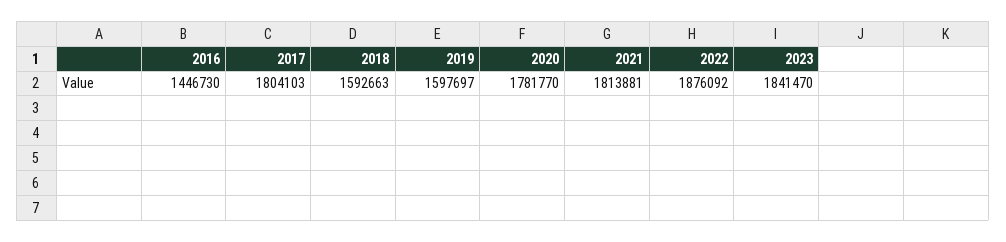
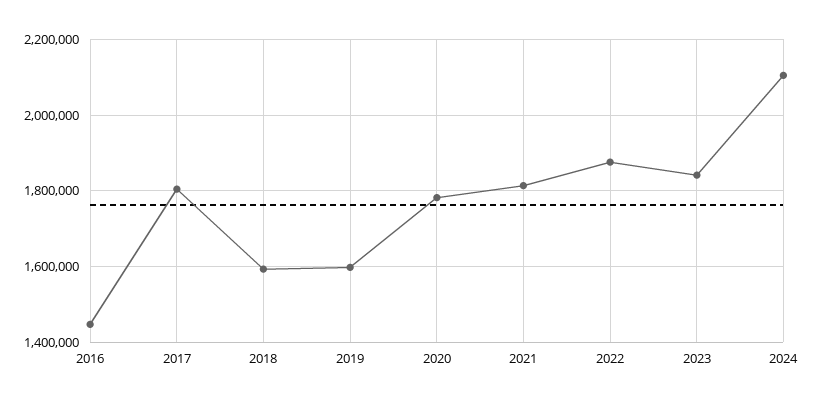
2024: none -> 2100000

